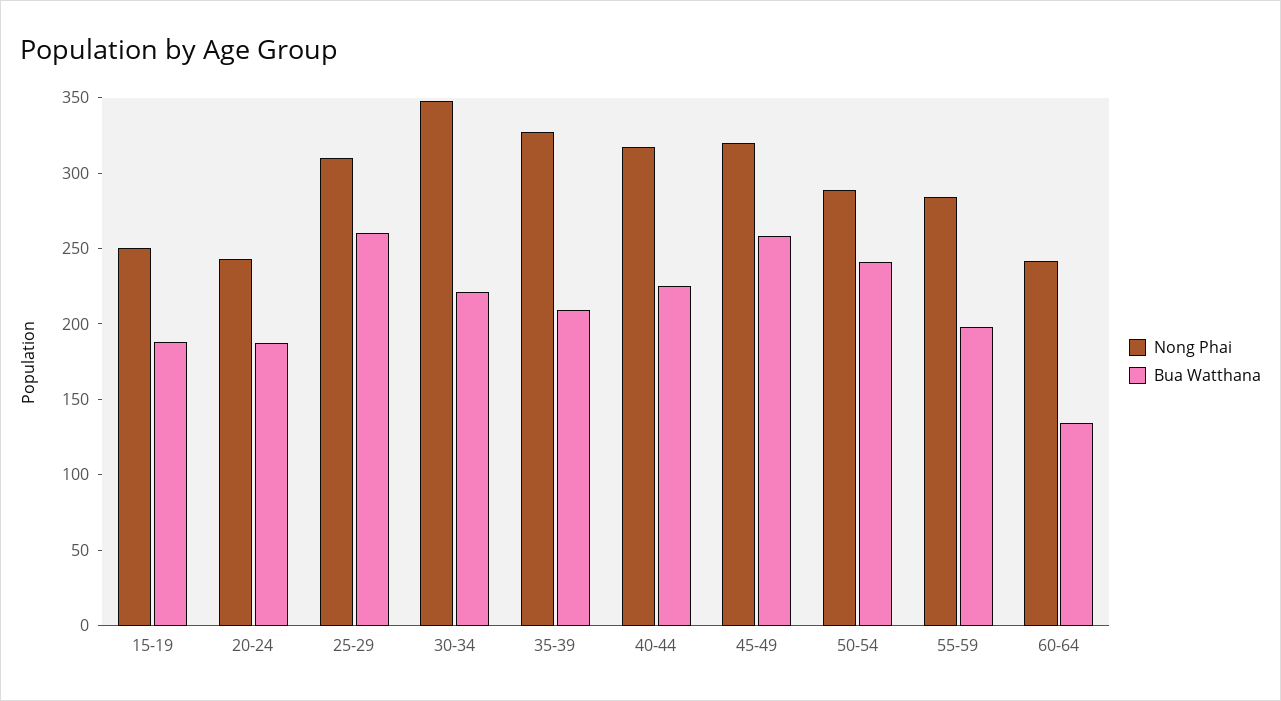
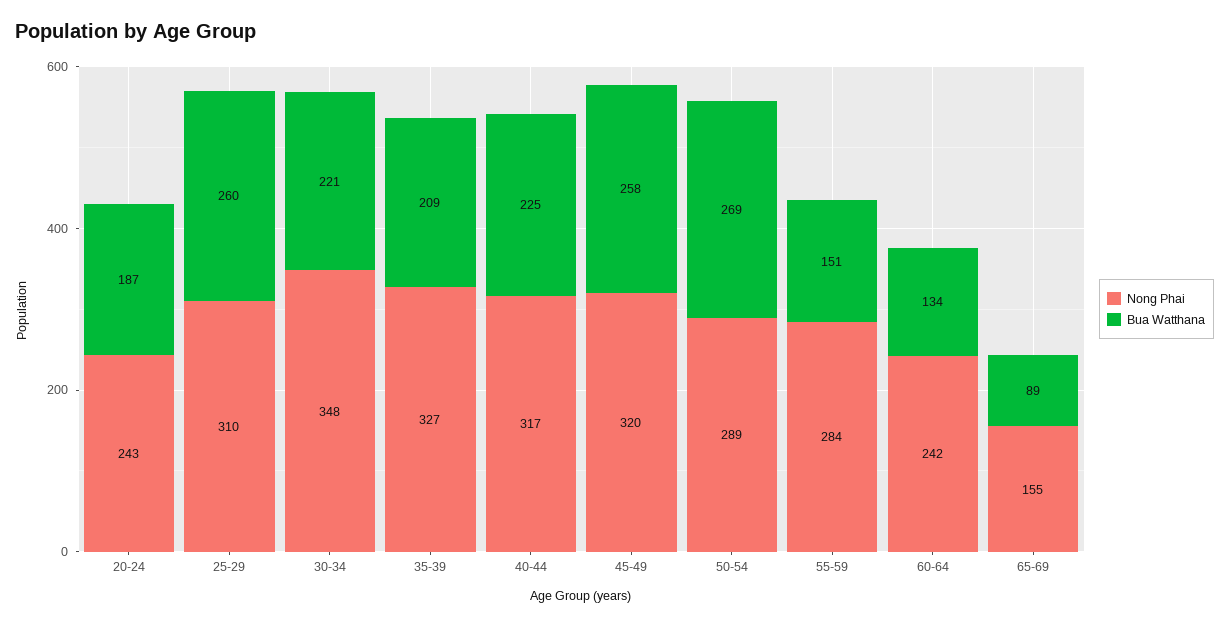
Nong Phai, 15-19: 250 -> none
Bua Watthana, 15-19: 190 -> none
Bua Watthana, 50-54: 240 -> 269
Bua Watthana, 55-59: 200 -> 151
Nong Phai, 65-69: none -> 155
Bua Watthana, 65-69: none -> 89

